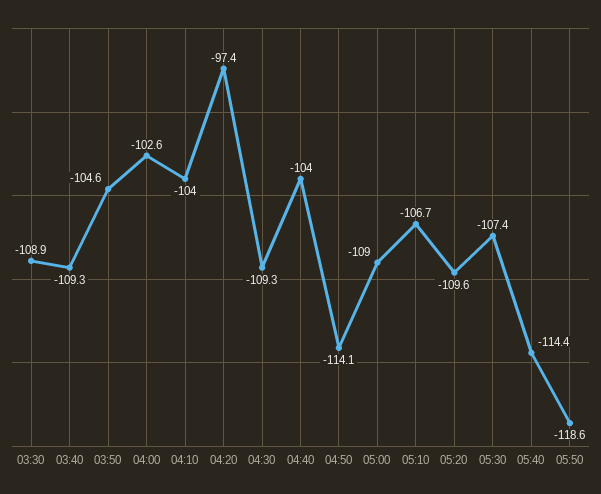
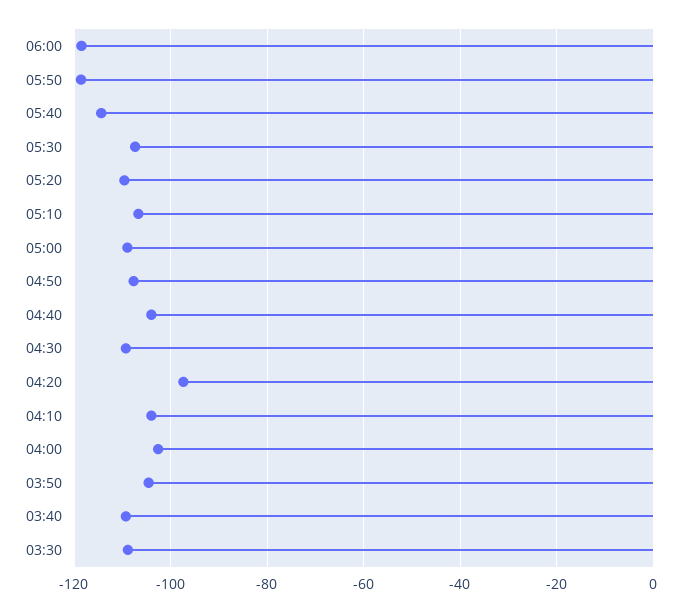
04:50: -114.1 -> -108
06:00: none -> -118

